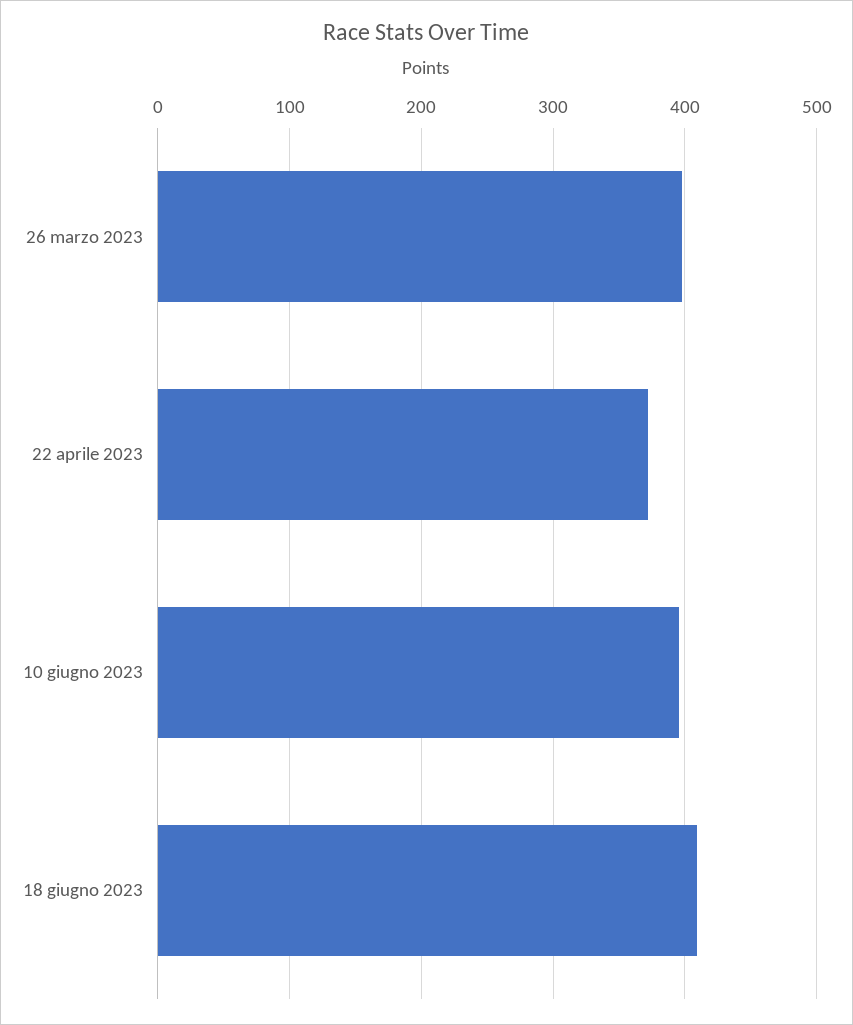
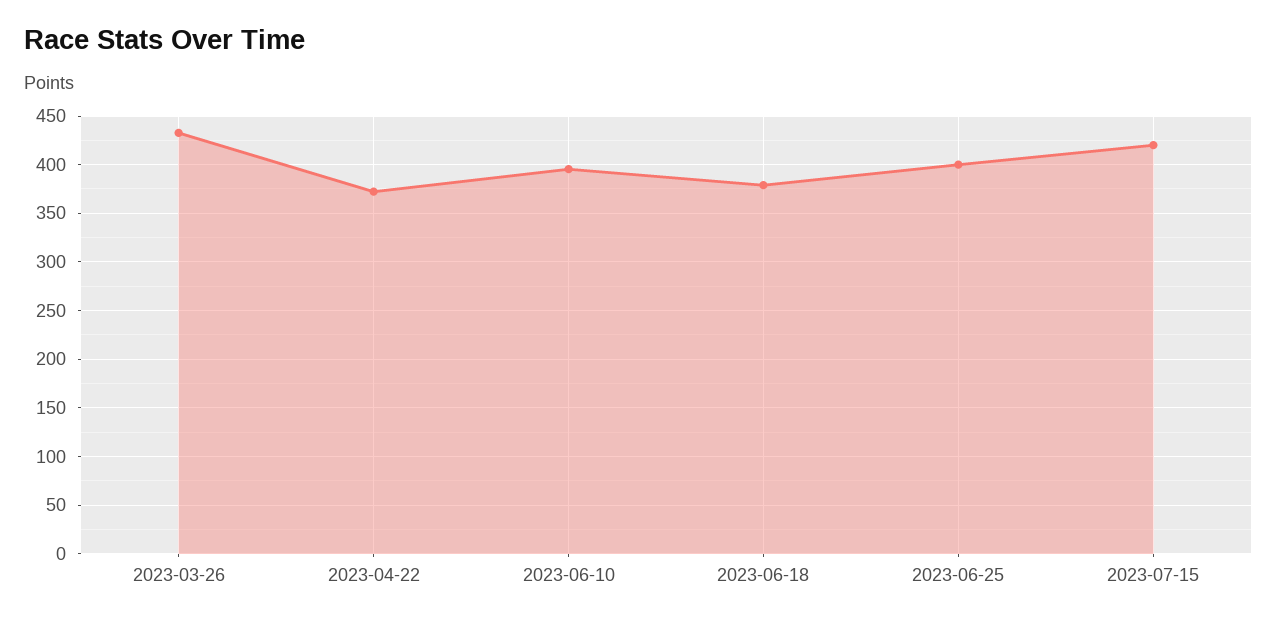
26 marzo 2023: 400 -> 430
18 giugno 2023: 410 -> 380
2023-06-25: none -> 400
2023-07-15: none -> 420

